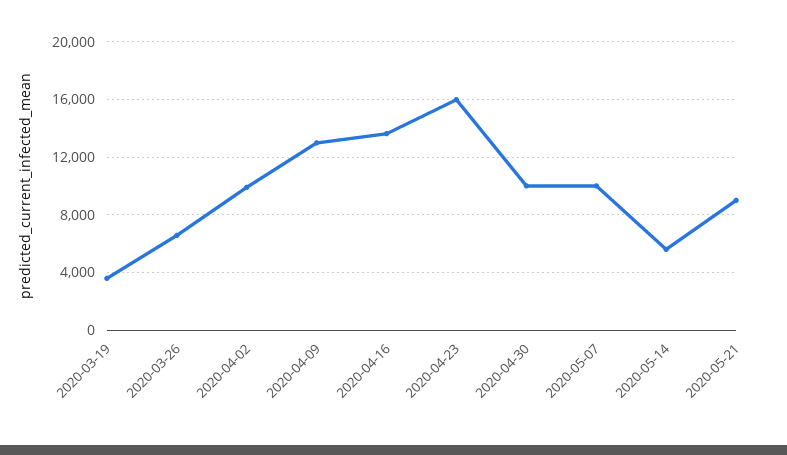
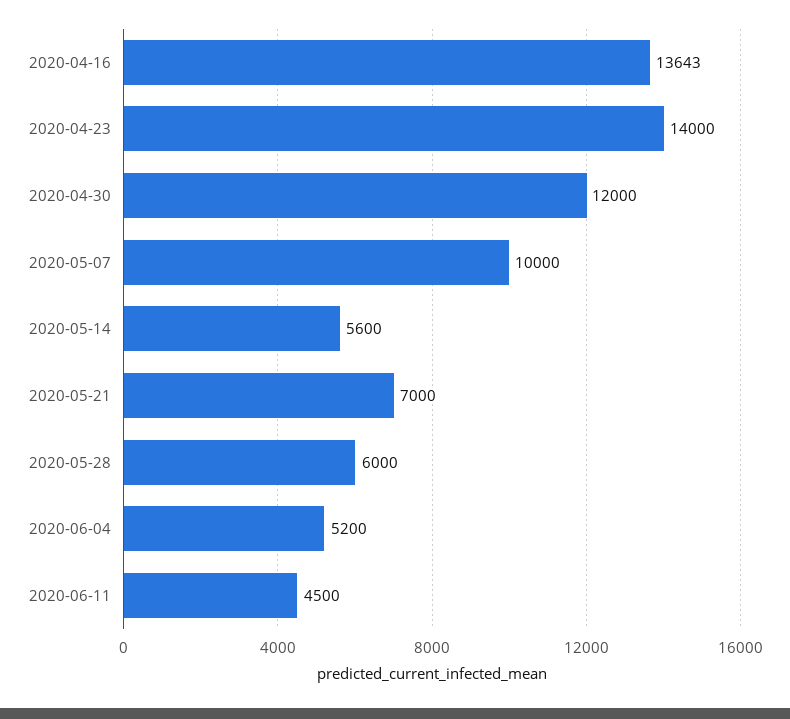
2020-03-19: 3500 -> none
2020-03-26: 6500 -> none
2020-04-02: 10000 -> none
2020-04-09: 13000 -> none
2020-04-23: 16000 -> 14000
2020-04-30: 10000 -> 12000
2020-05-21: 9000 -> 7000
2020-05-28: none -> 6000
2020-06-04: none -> 5200
2020-06-11: none -> 4500

